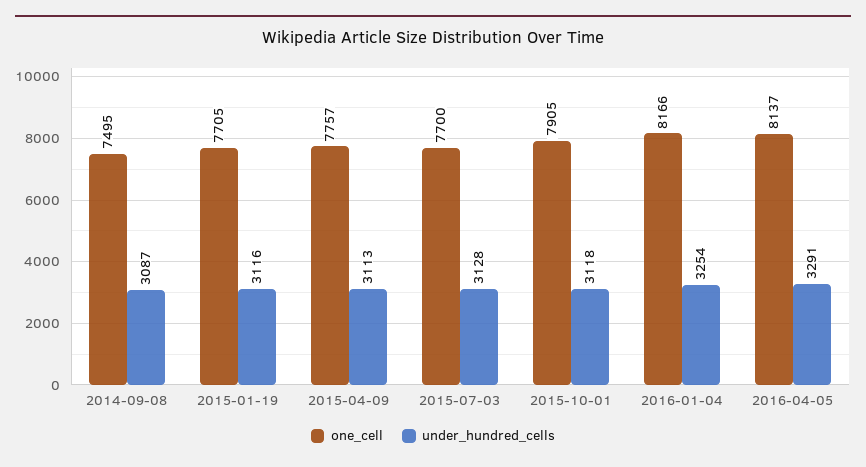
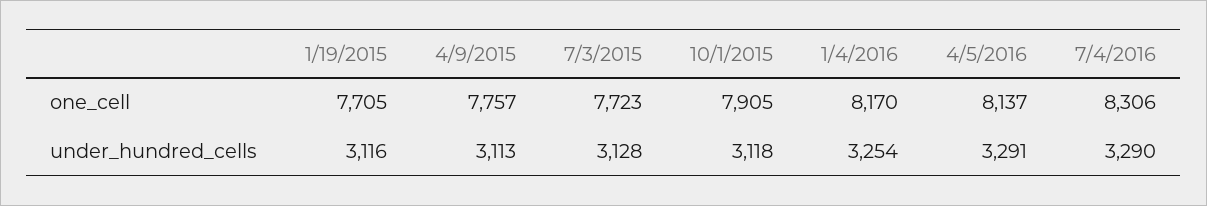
one_cell, 2014-09-08: 7495 -> none
under_hundred_cells, 2014-09-08: 3087 -> none
one_cell, 2015-07-03: 7700 -> 7723
one_cell, 2016-01-04: 8166 -> 8170
one_cell, 7/4/2016: none -> 8306
under_hundred_cells, 7/4/2016: none -> 3290

